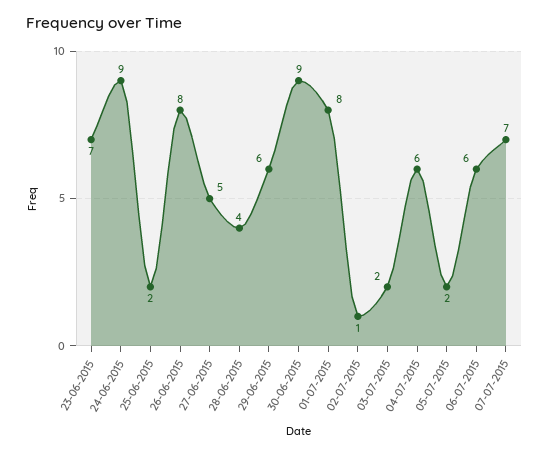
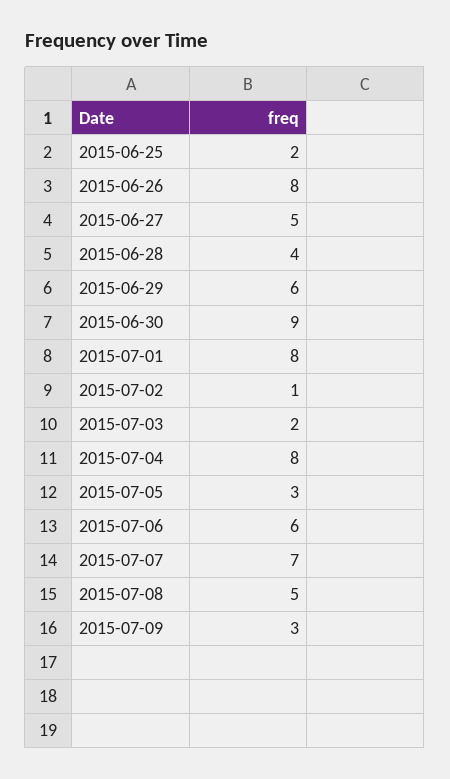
23-06-2015: 7 -> none
24-06-2015: 9 -> none
04-07-2015: 6 -> 8
05-07-2015: 2 -> 3
2015-07-08: none -> 5
2015-07-09: none -> 3

